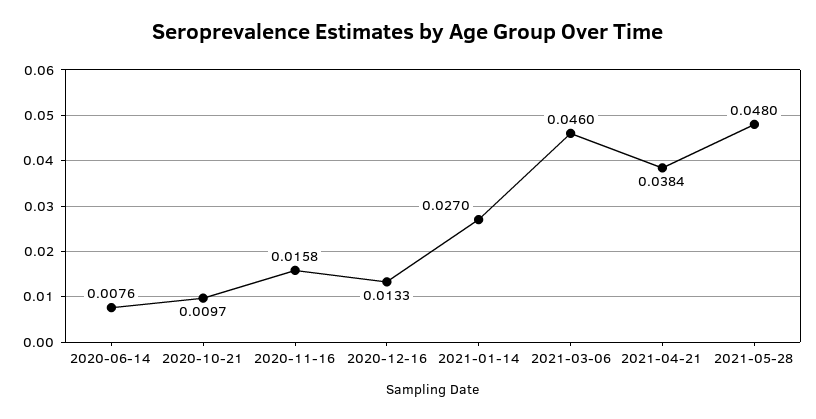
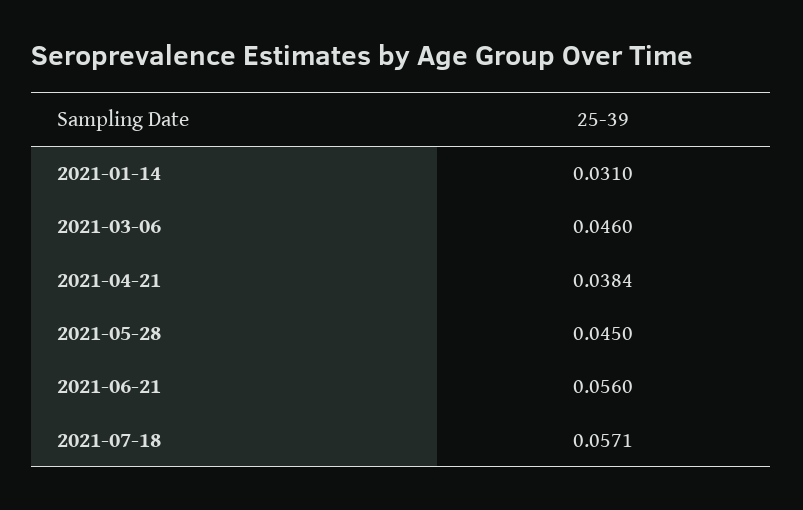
2020-06-14: 0.0076 -> none
2020-10-21: 0.0097 -> none
2020-11-16: 0.0158 -> none
2020-12-16: 0.0133 -> none
2021-01-14: 0.027 -> 0.031
2021-05-28: 0.048 -> 0.045
2021-06-21: none -> 0.056
2021-07-18: none -> 0.0571

